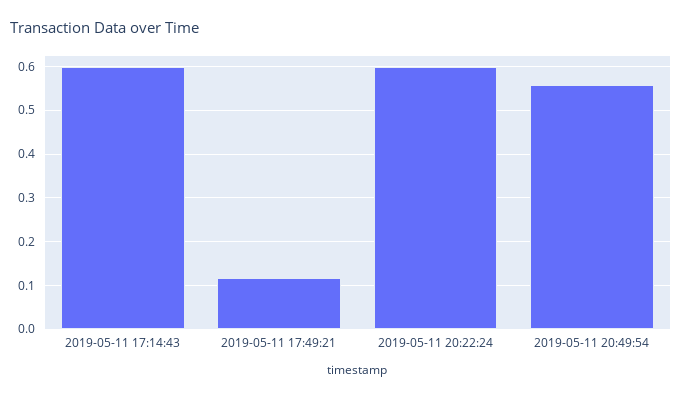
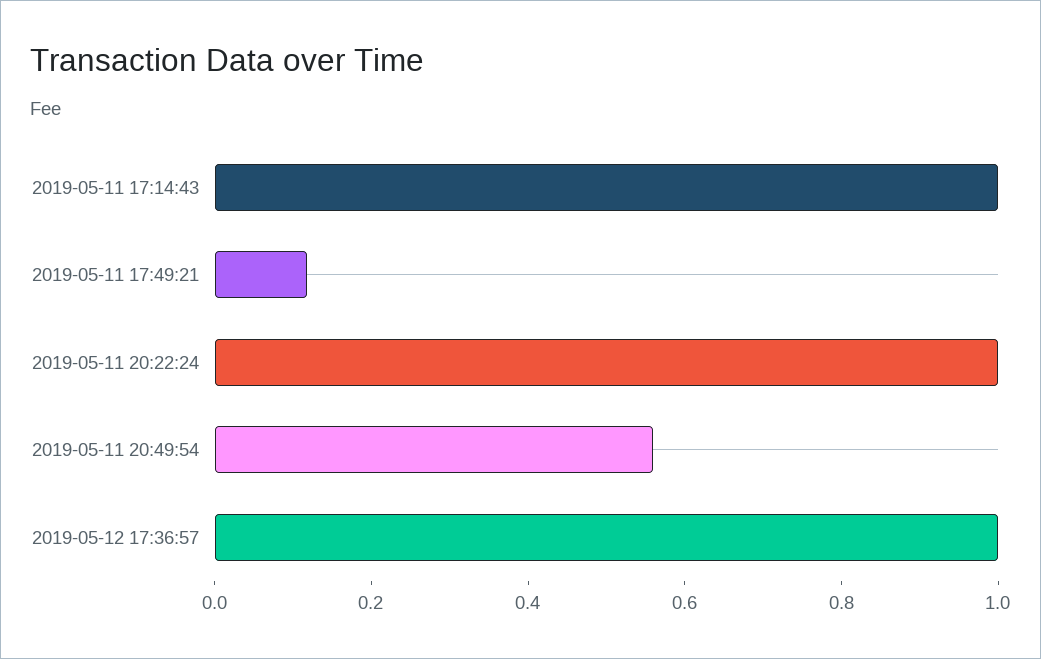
2019-05-11 17:14:43: 0.6 -> 1
2019-05-11 20:22:24: 0.6 -> 1
2019-05-12 17:36:57: none -> 1

